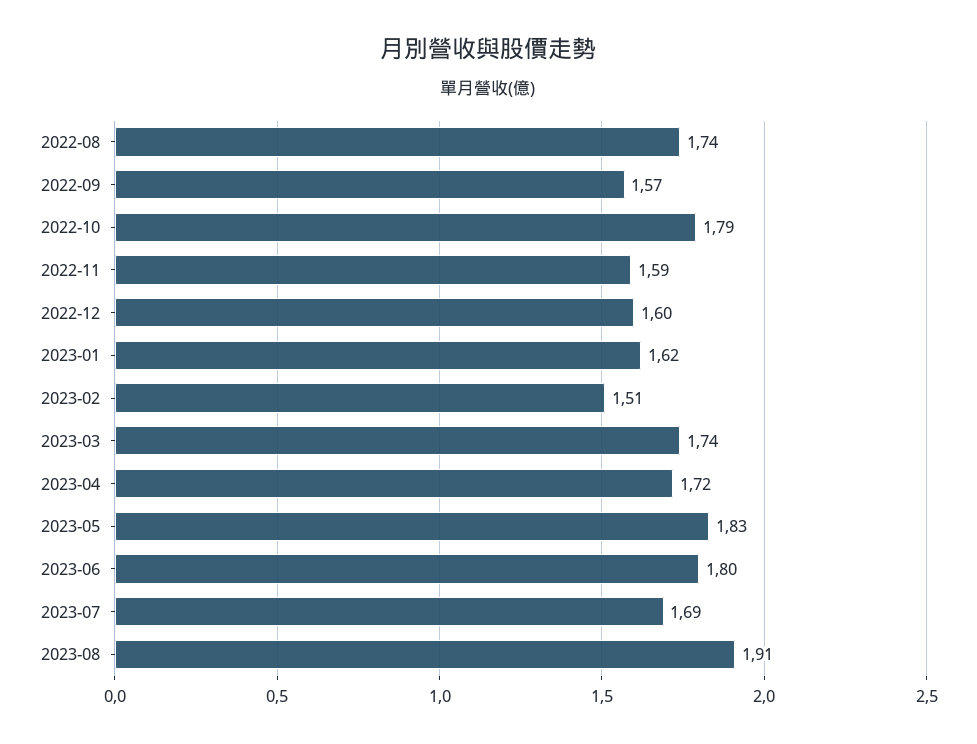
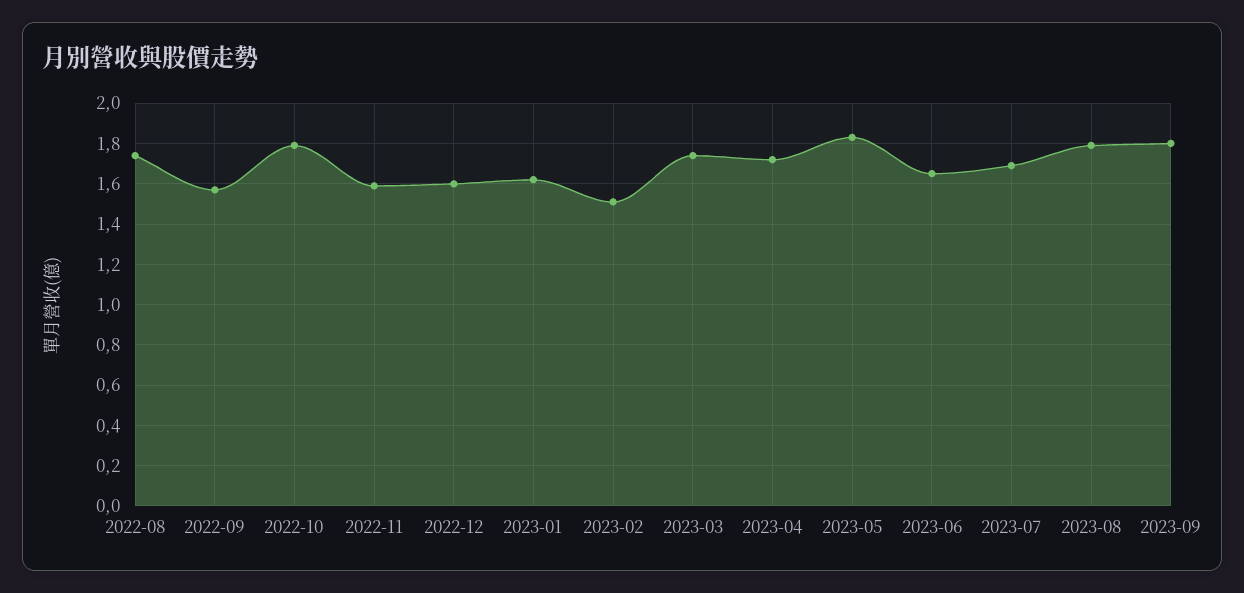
2023-06: 1.8 -> 1.65
2023-08: 1.91 -> 1.8
2023-09: none -> 1.8

